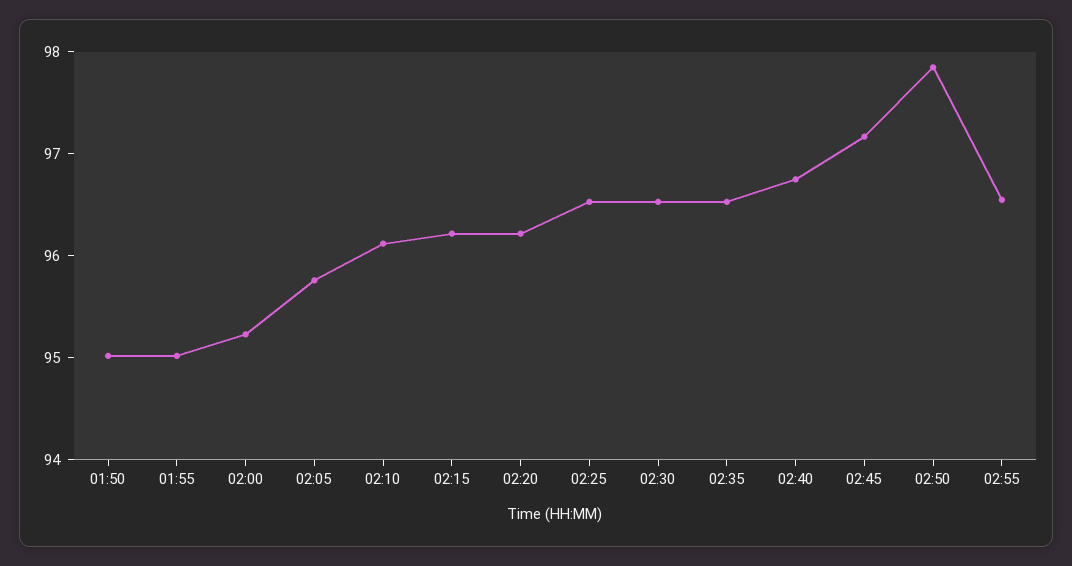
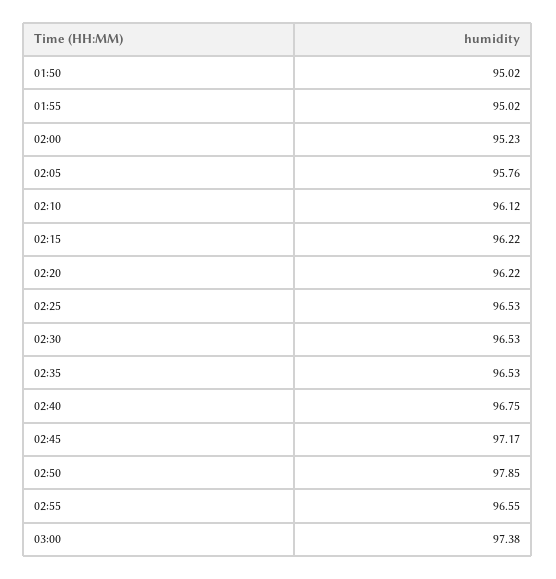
03:00: none -> 97.38

